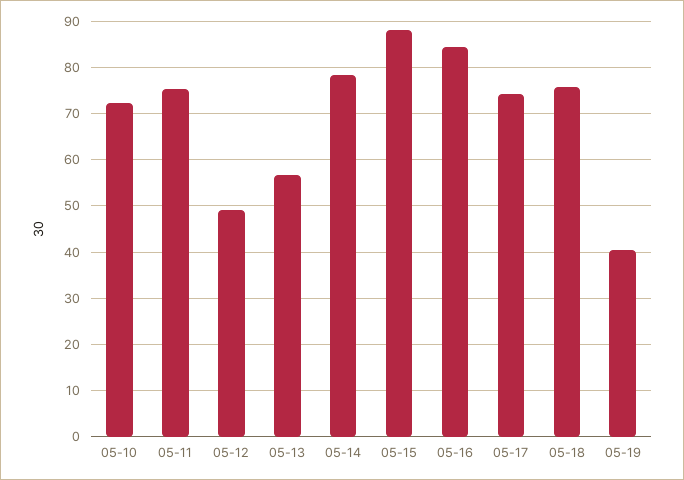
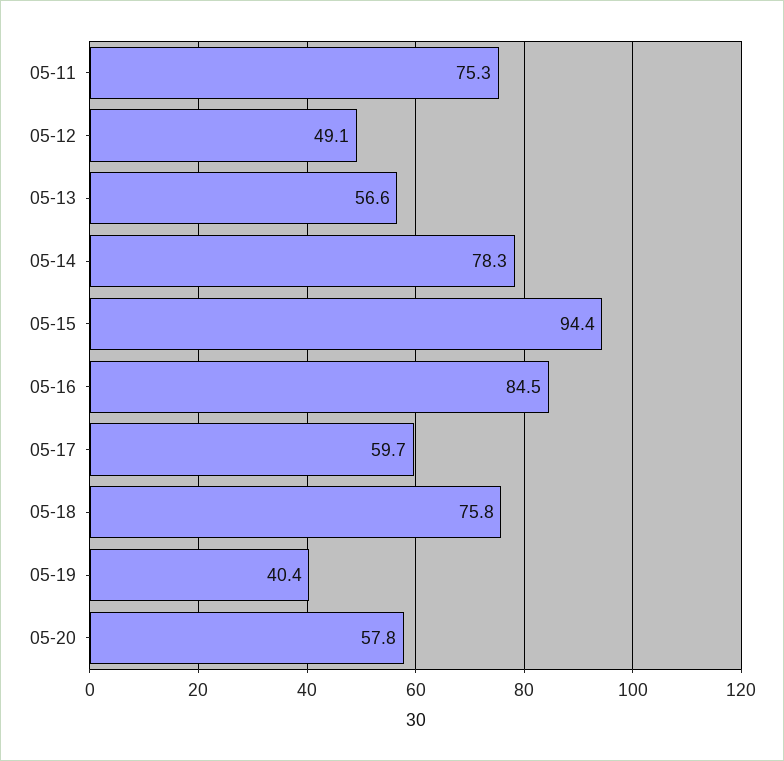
05-10: 72 -> none
05-15: 88 -> 94.4
05-17: 74 -> 59.7
05-20: none -> 57.8

